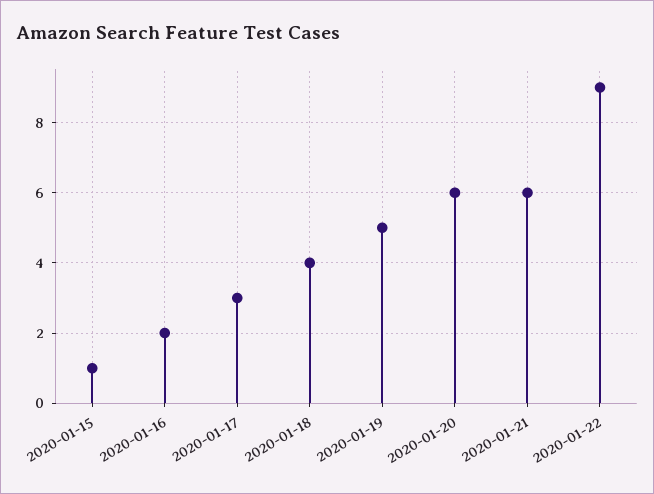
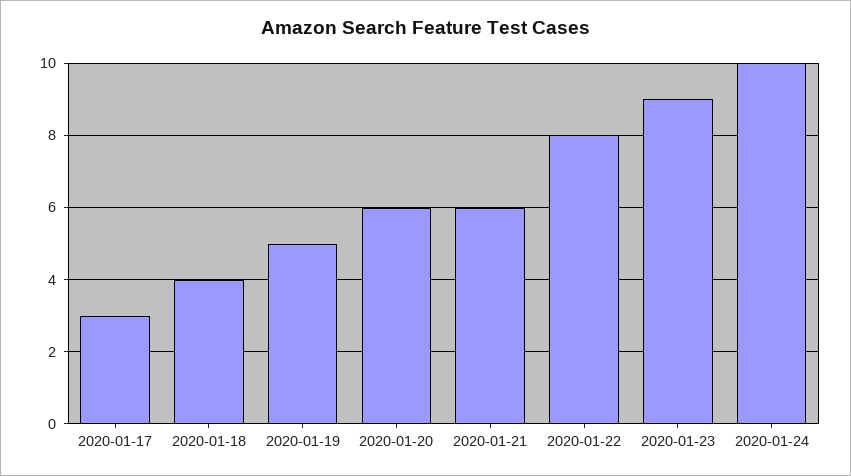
2020-01-15: 1 -> none
2020-01-16: 2 -> none
2020-01-22: 9 -> 8
2020-01-23: none -> 9
2020-01-24: none -> 10

